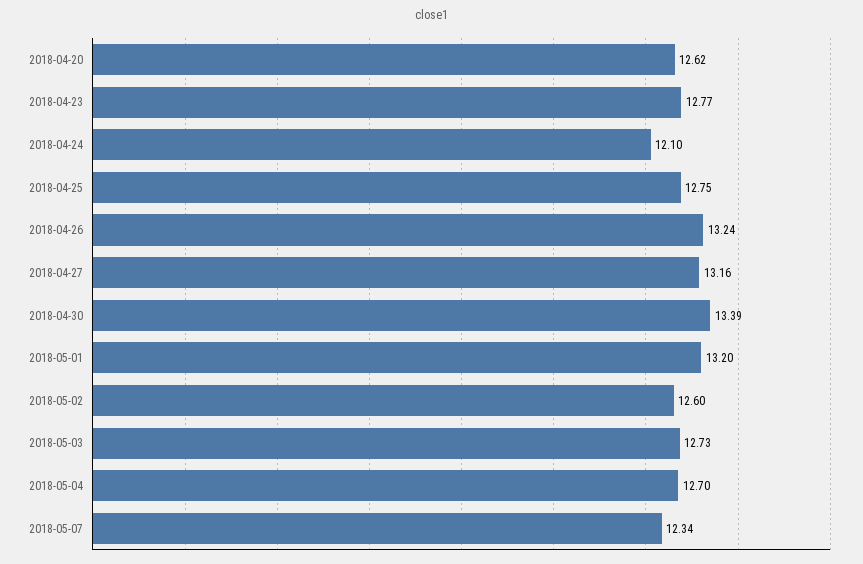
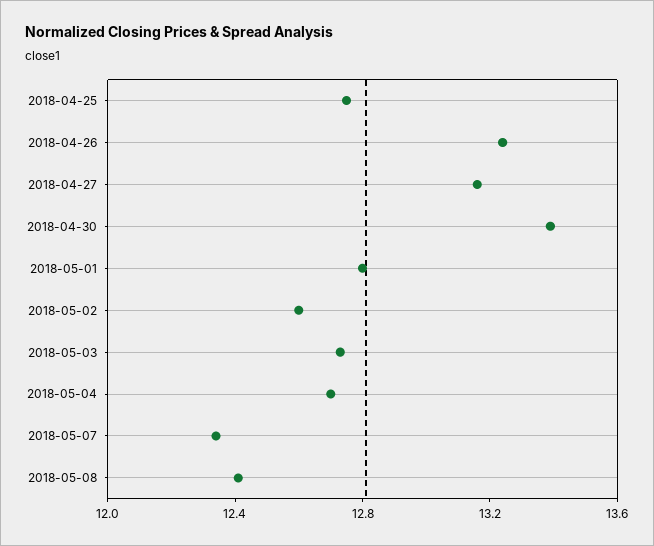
2018-04-20: 12.62 -> none
2018-04-23: 12.77 -> none
2018-04-24: 12.1 -> none
2018-05-01: 13.2 -> 12.8
2018-05-08: none -> 12.4

